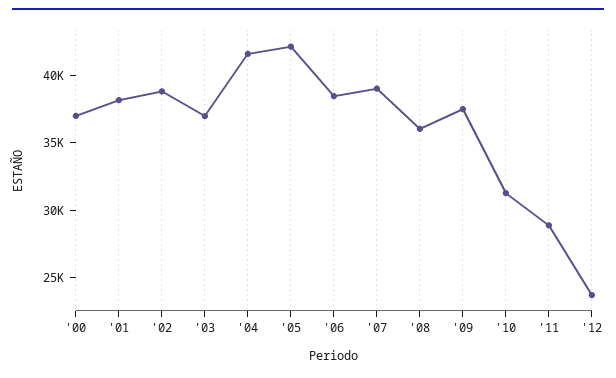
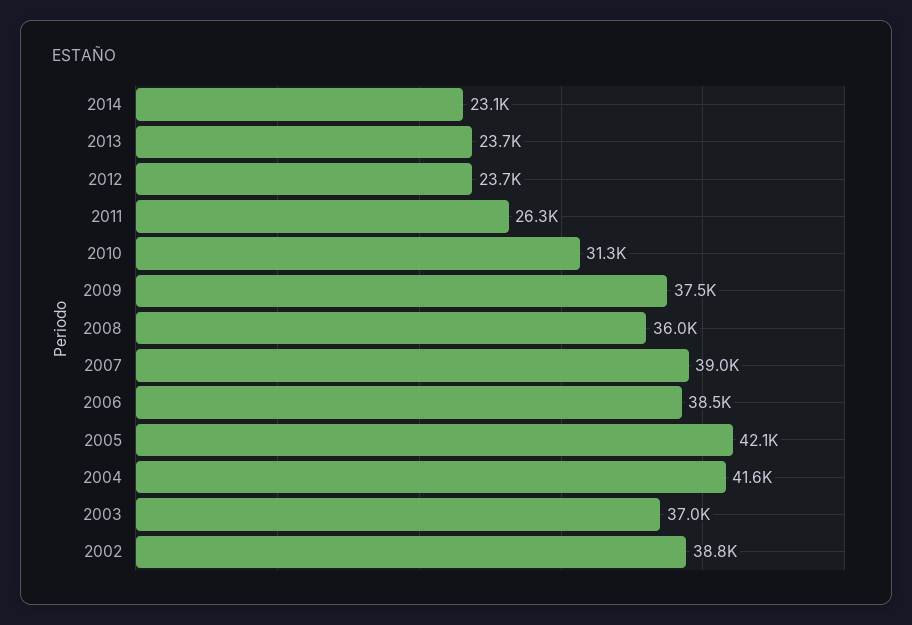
'00: 37000 -> none
'01: 38000 -> none
'11: 29000 -> 26300
2014: none -> 23100
2013: none -> 23700

